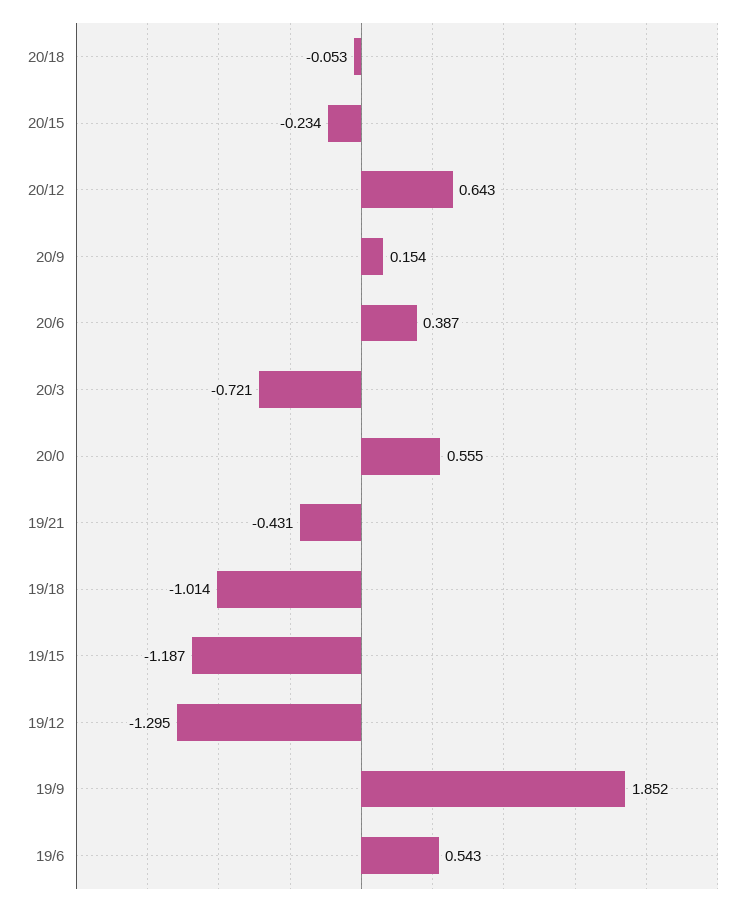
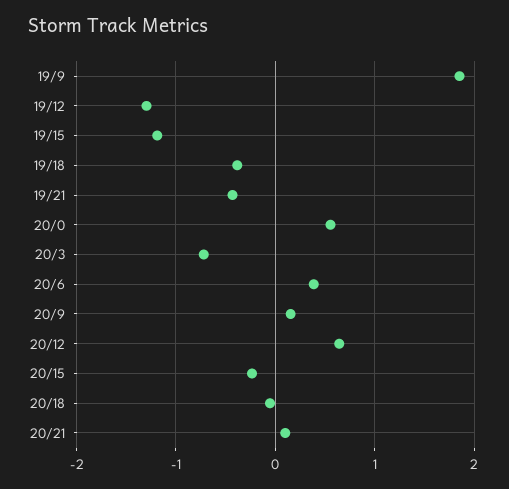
19/18: -1.014 -> -0.4
19/6: 0.543 -> none
20/21: none -> 0.1

